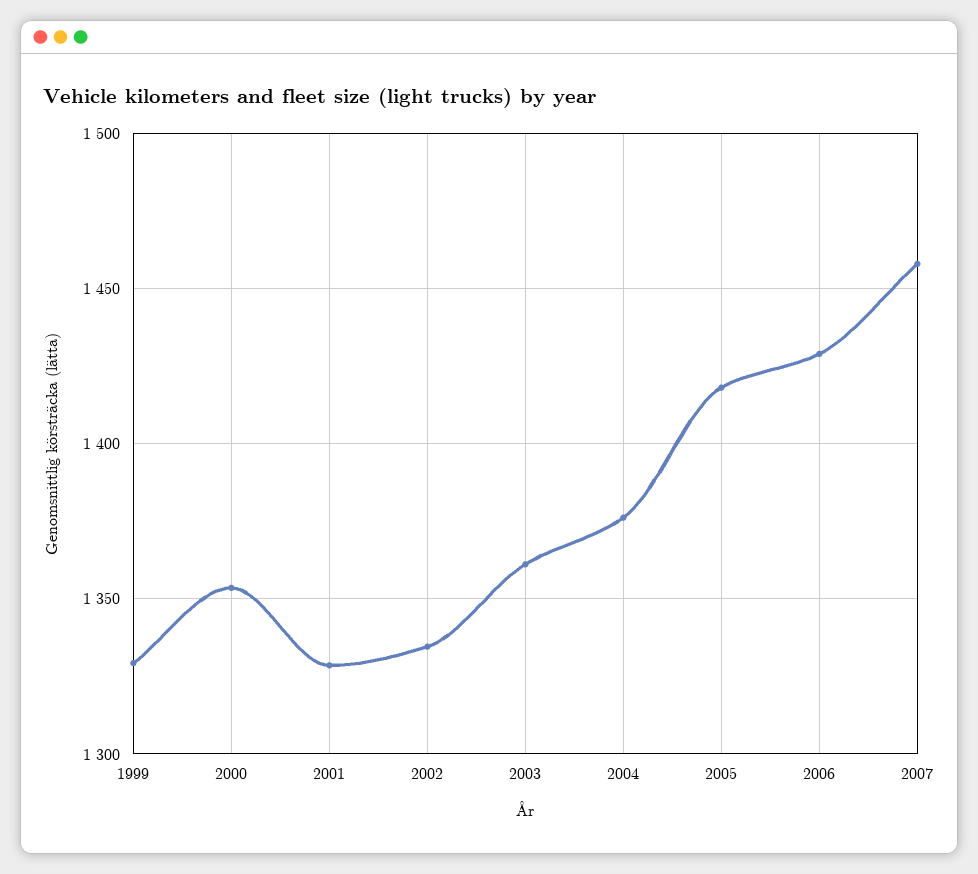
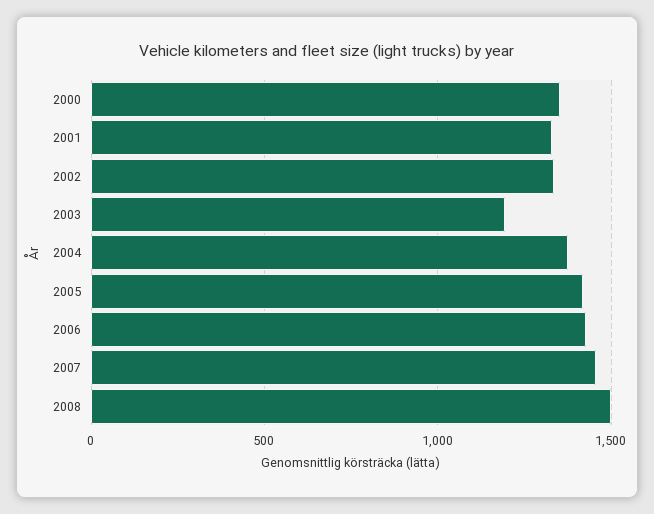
1999: 1330 -> none
2003: 1360 -> 1200
2008: none -> 1500

